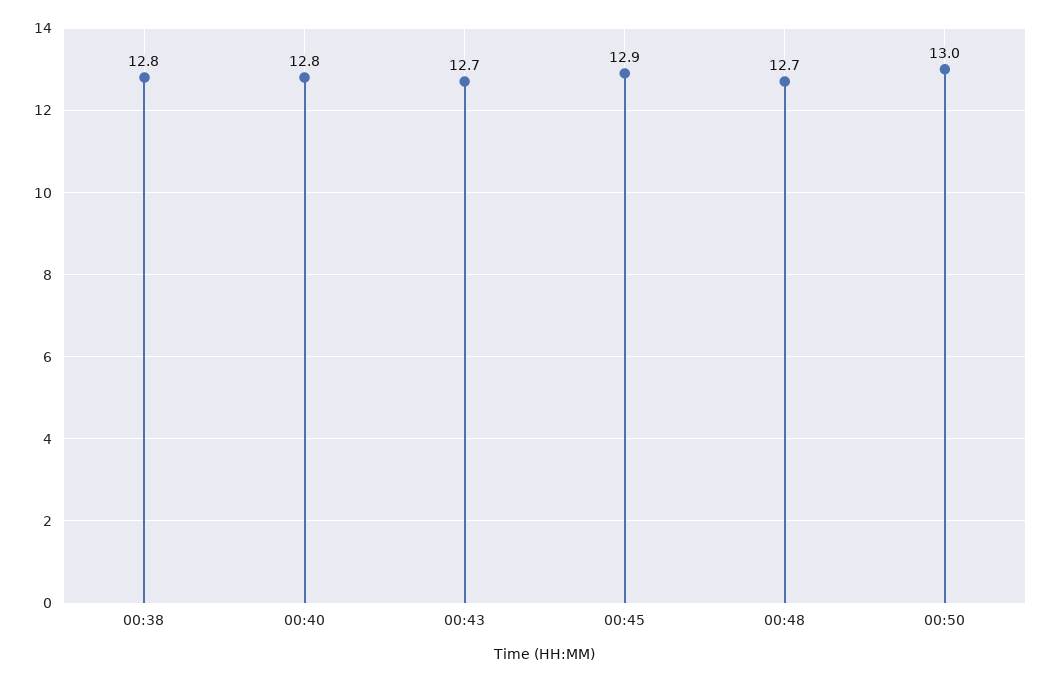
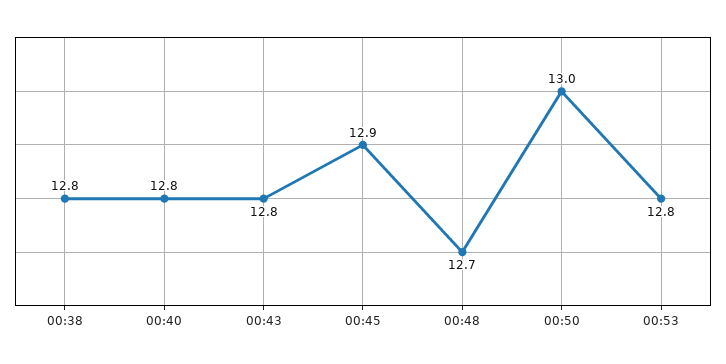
00:43: 12.7 -> 12.8
00:53: none -> 12.8

